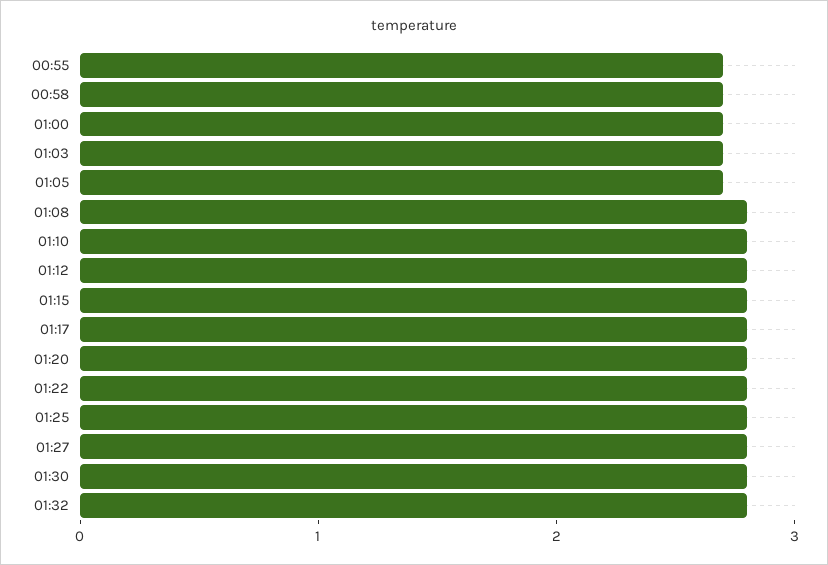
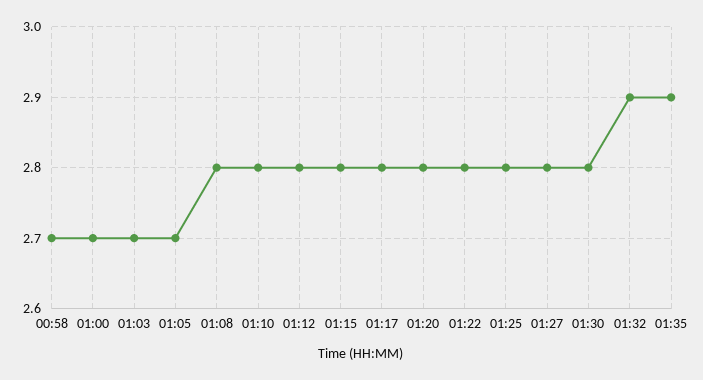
00:55: 2.7 -> none
01:32: 2.8 -> 2.9
01:35: none -> 2.9

